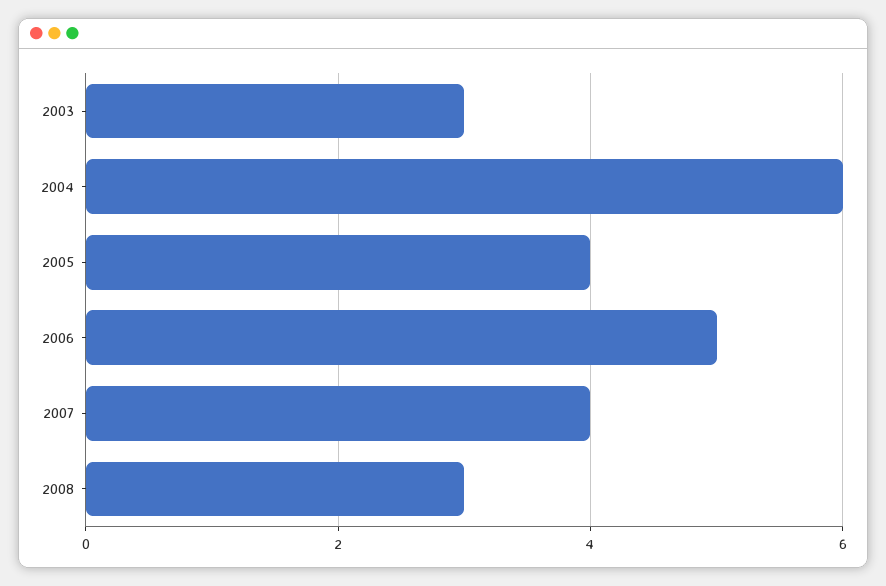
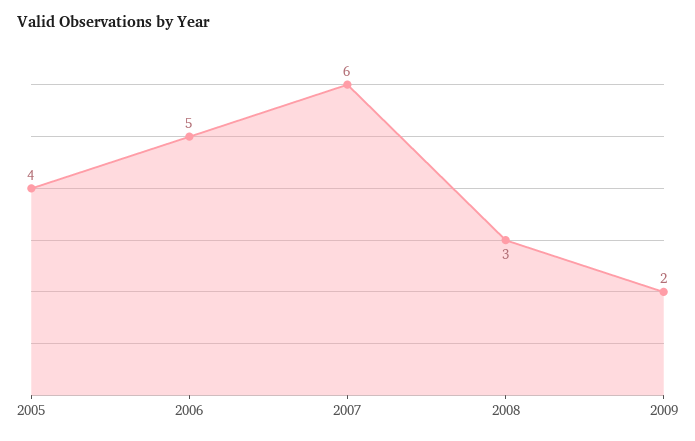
2003: 3 -> none
2004: 6 -> none
2007: 4 -> 6
2009: none -> 2

